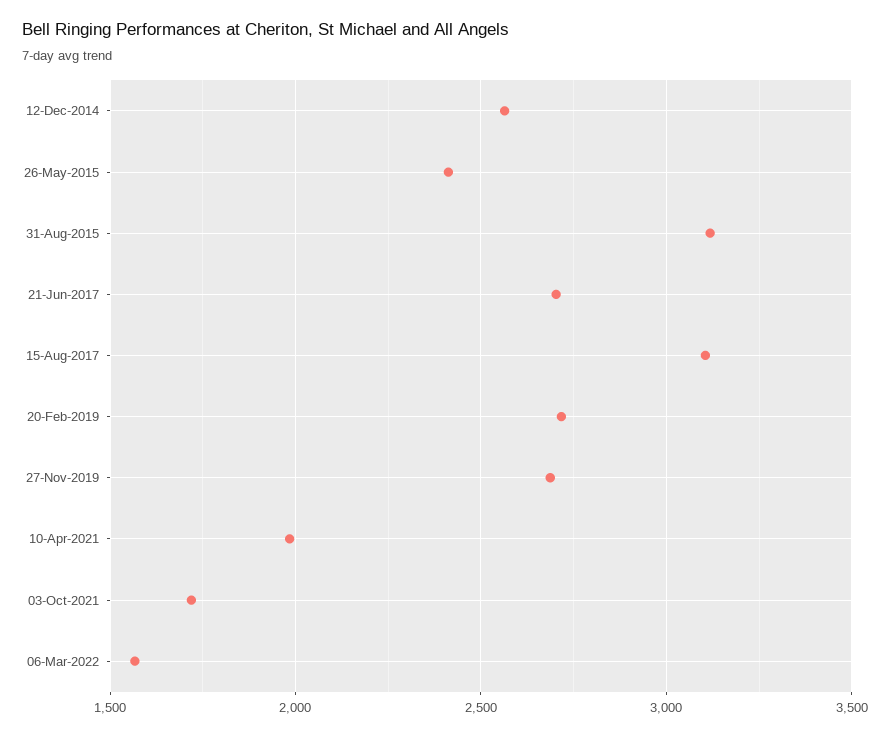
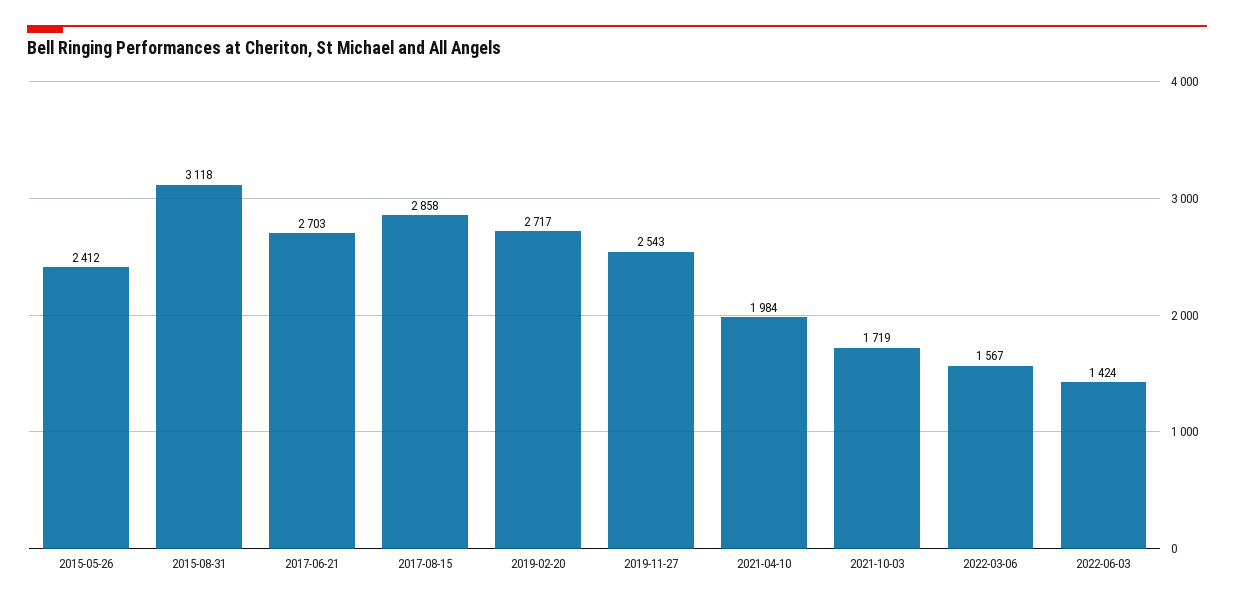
12-Dec-2014: 2550 -> none
15-Aug-2017: 3100 -> 2858
27-Nov-2019: 2700 -> 2543
2022-06-03: none -> 1424

